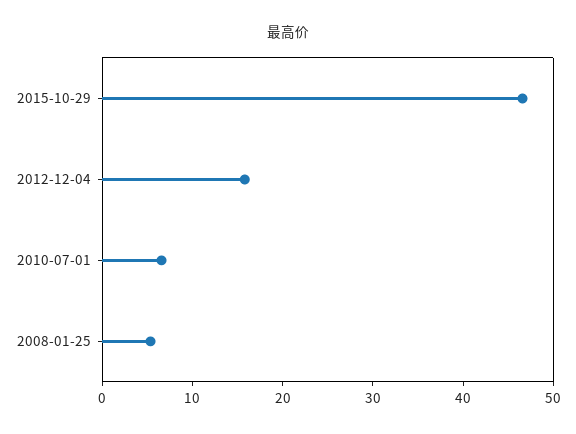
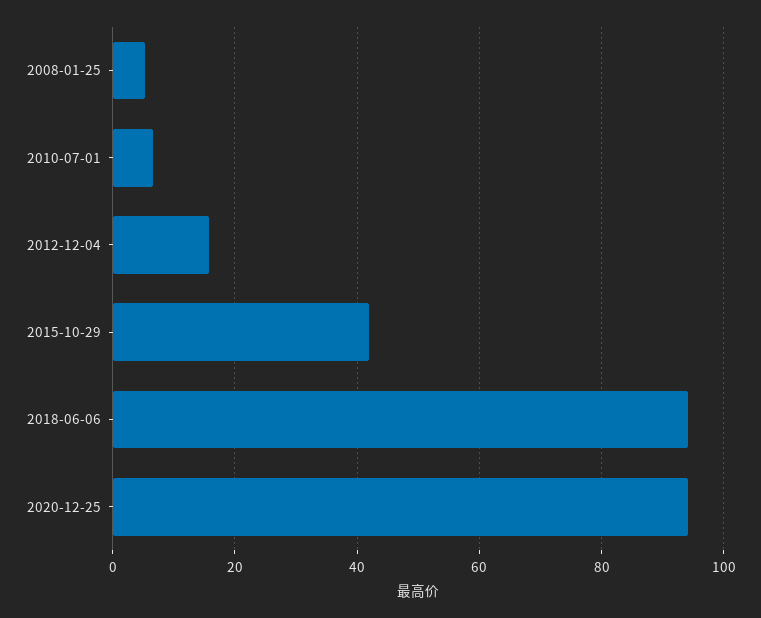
2015-10-29: 46 -> 42
2018-06-06: none -> 94
2020-12-25: none -> 94

